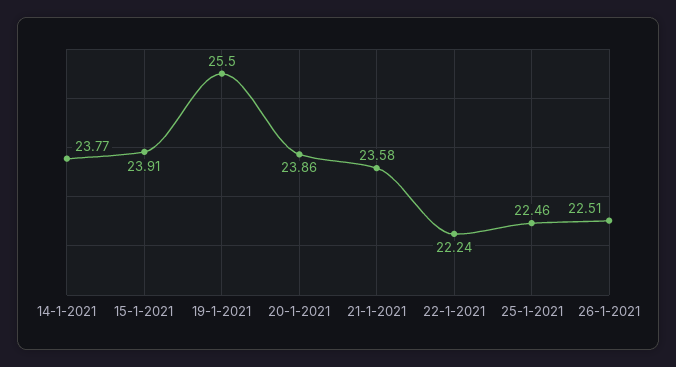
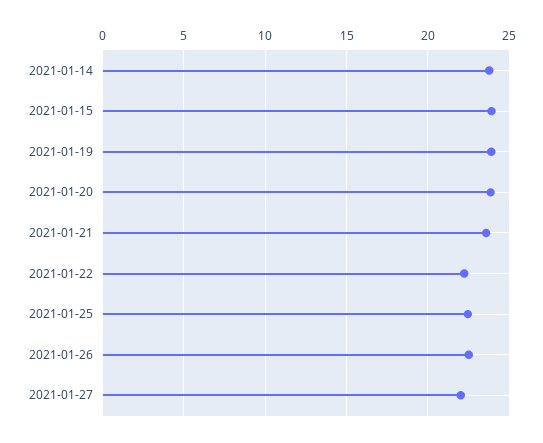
19-1-2021: 25.5 -> 24
2021-01-27: none -> 22

